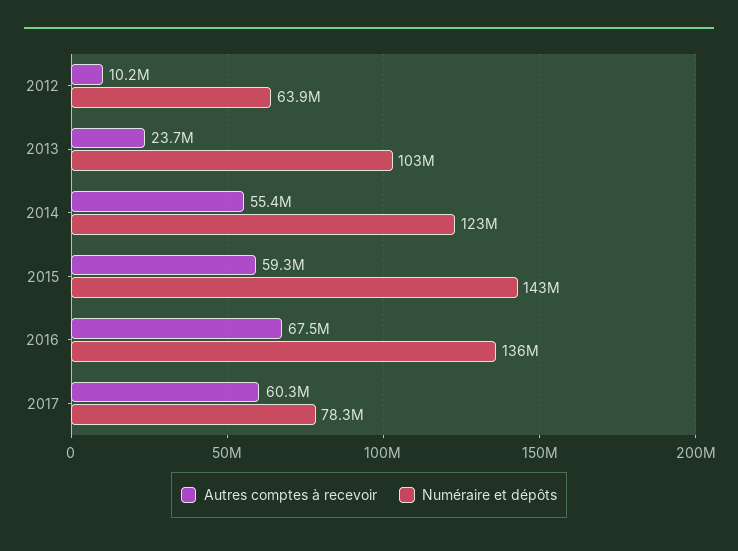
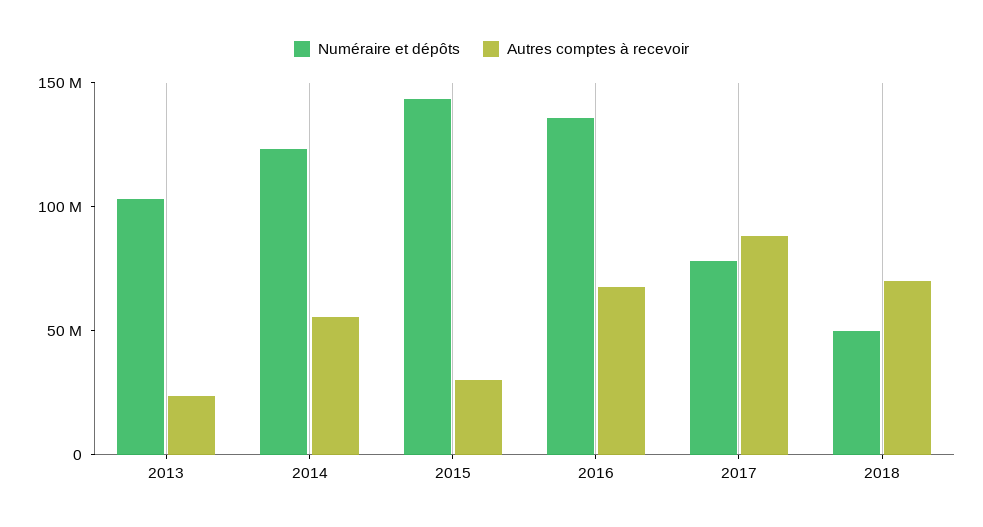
Autres comptes à recevoir, 2012: 10200000 -> none
Numéraire et dépôts, 2012: 63900000 -> none
Autres comptes à recevoir, 2015: 59300000 -> 30000000
Autres comptes à recevoir, 2017: 60300000 -> 90000000
Numéraire et dépôts, 2018: none -> 50000000
Autres comptes à recevoir, 2018: none -> 70000000

